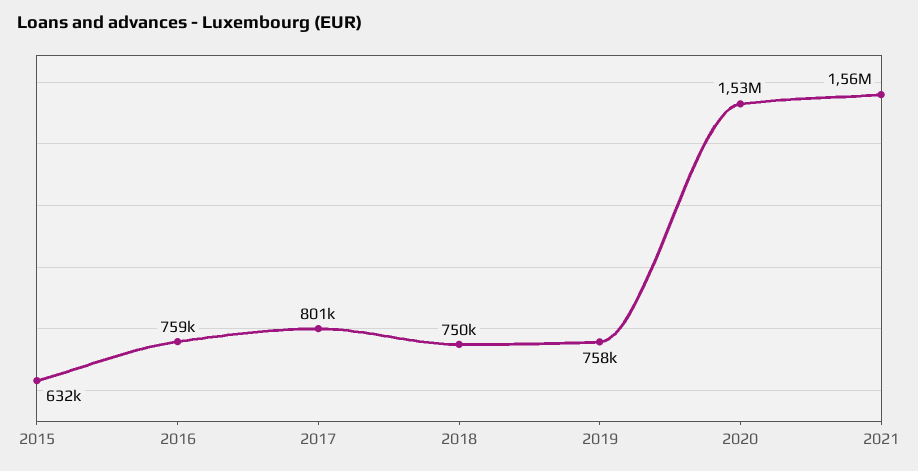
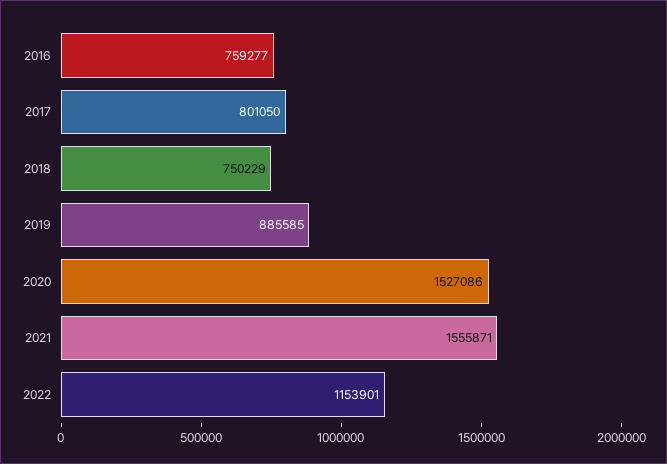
2015: 632000 -> none
2019: 758000 -> 885585
2022: none -> 1153901

